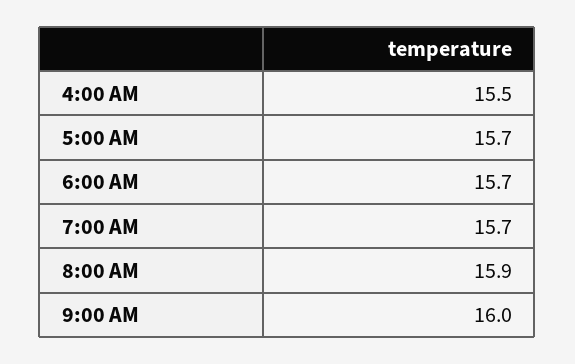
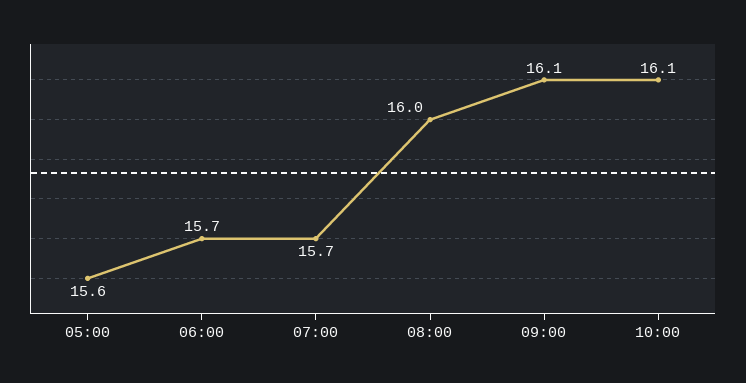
4:00 AM: 15.5 -> none
5:00 AM: 15.7 -> 15.6
8:00 AM: 15.9 -> 16
9:00 AM: 16 -> 16.1
10:00: none -> 16.1

